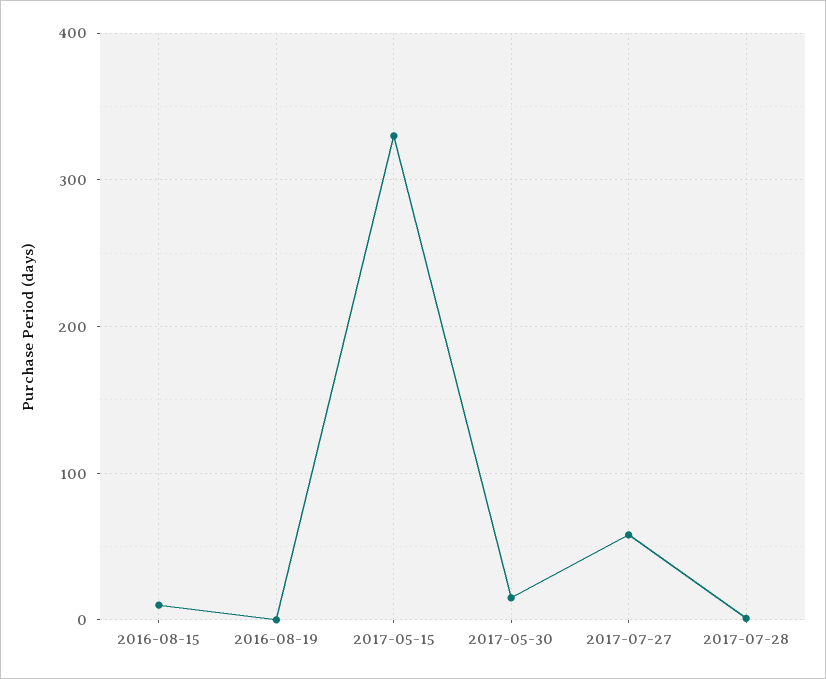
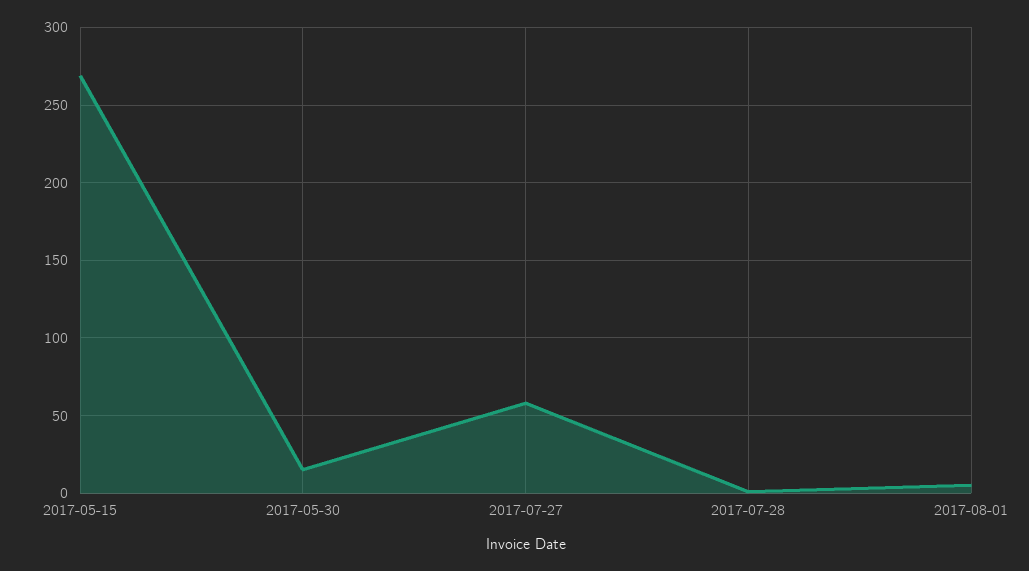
2016-08-15: 10 -> none
2016-08-19: 0 -> none
2017-05-15: 330 -> 270
2017-08-01: none -> 5

